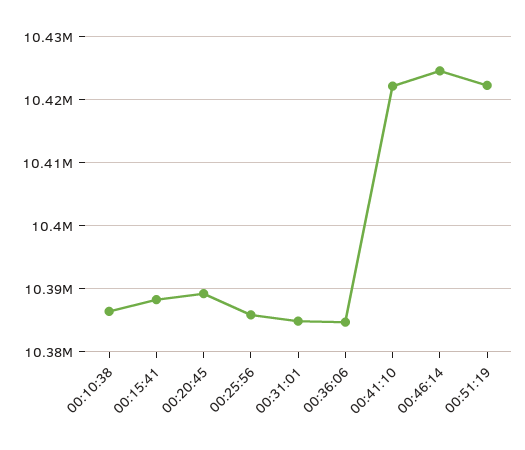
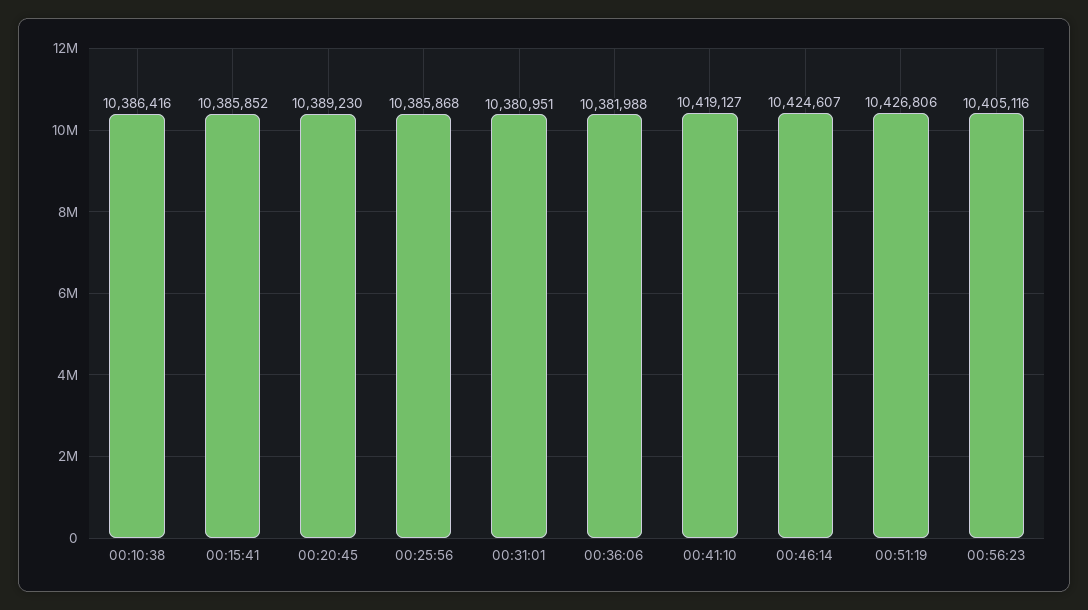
00:15:41: 10388000 -> 10385852
00:31:01: 10385000 -> 10380951
00:36:06: 10385000 -> 10381988
00:41:10: 10422000 -> 10419127
00:51:19: 10422000 -> 10426806
00:56:23: none -> 10405116

